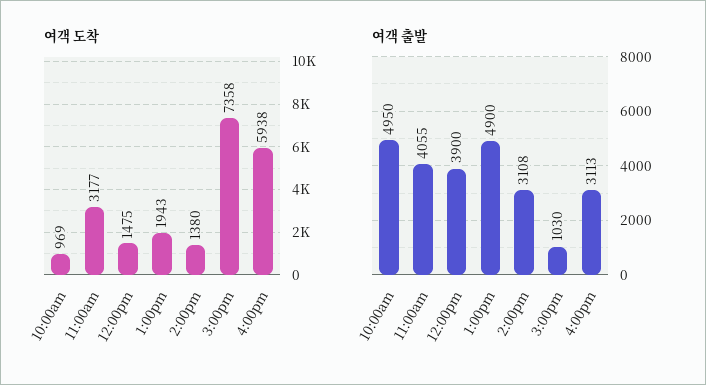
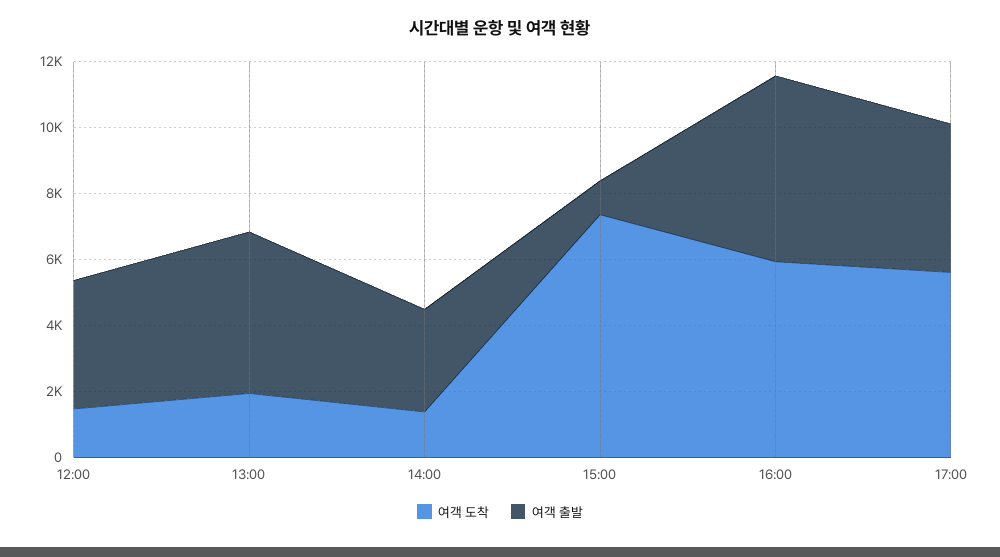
여객 도착, 10:00am: 969 -> none
여객 도착, 11:00am: 3177 -> none
여객 출발, 10:00am: 4950 -> none
여객 출발, 11:00am: 4055 -> none
여객 출발, 4:00pm: 3113 -> 5500
여객 도착, 17:00: none -> 5500
여객 출발, 17:00: none -> 4500

